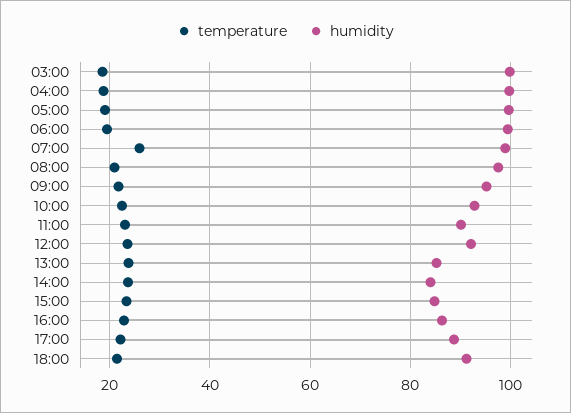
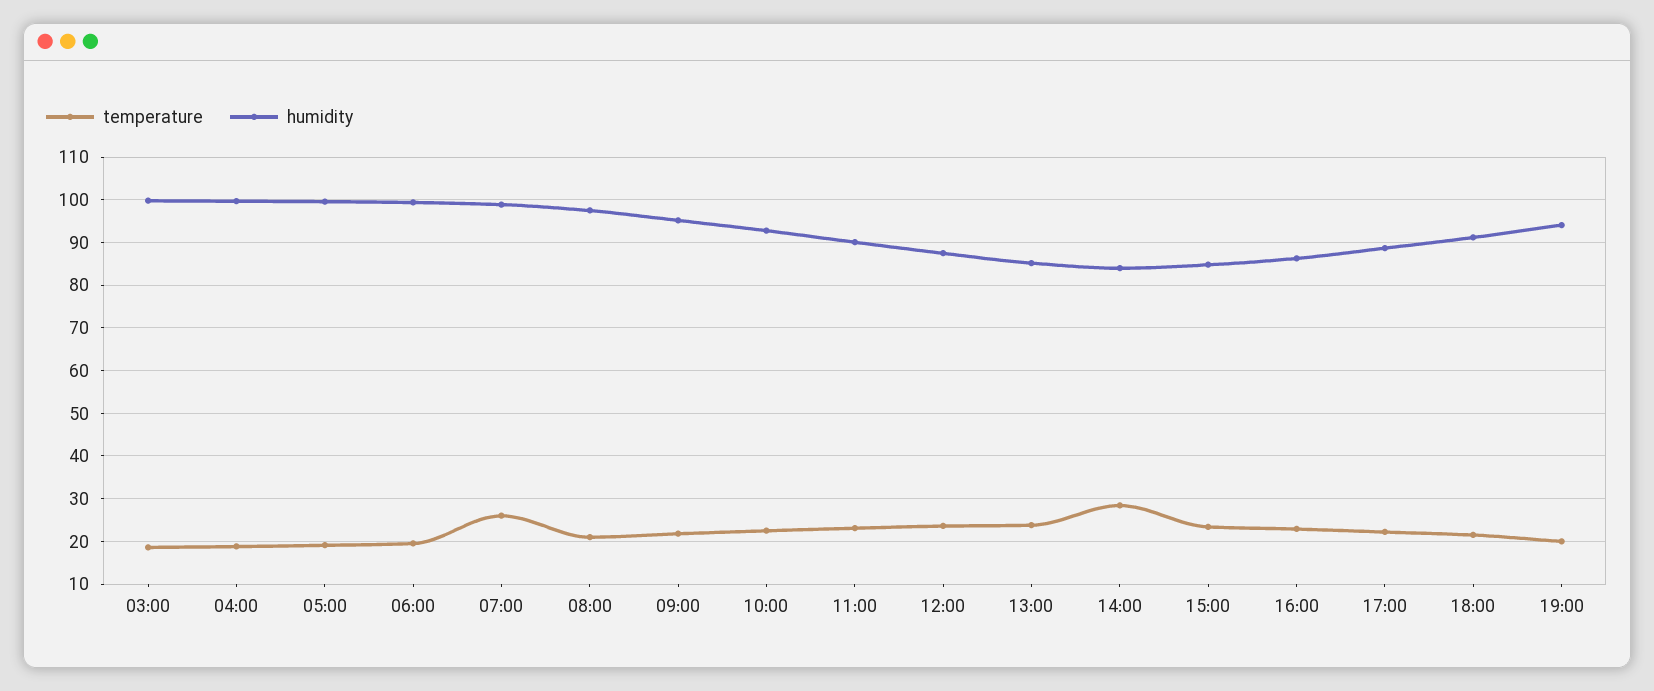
humidity, 12:00: 92 -> 88
temperature, 14:00: 24 -> 28
temperature, 19:00: none -> 20
humidity, 19:00: none -> 94

